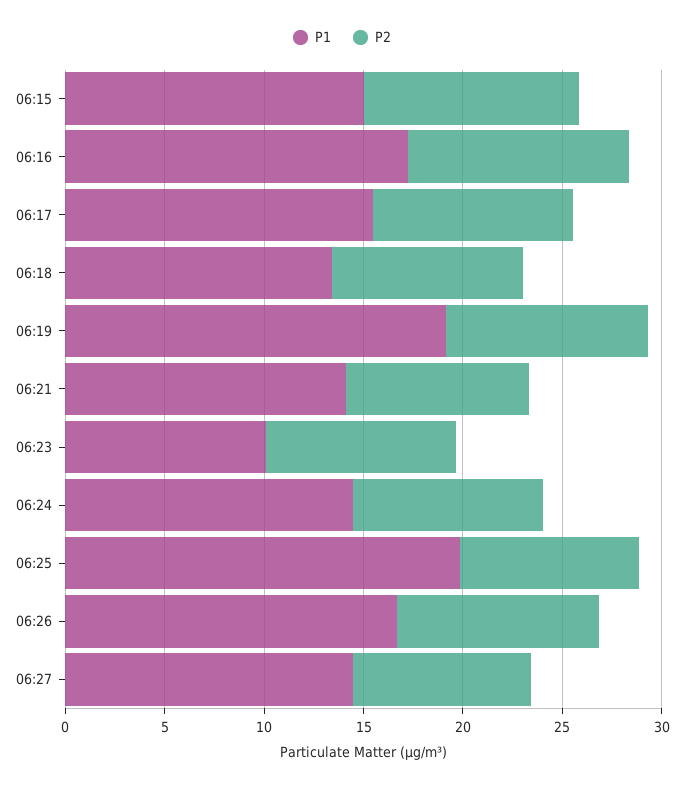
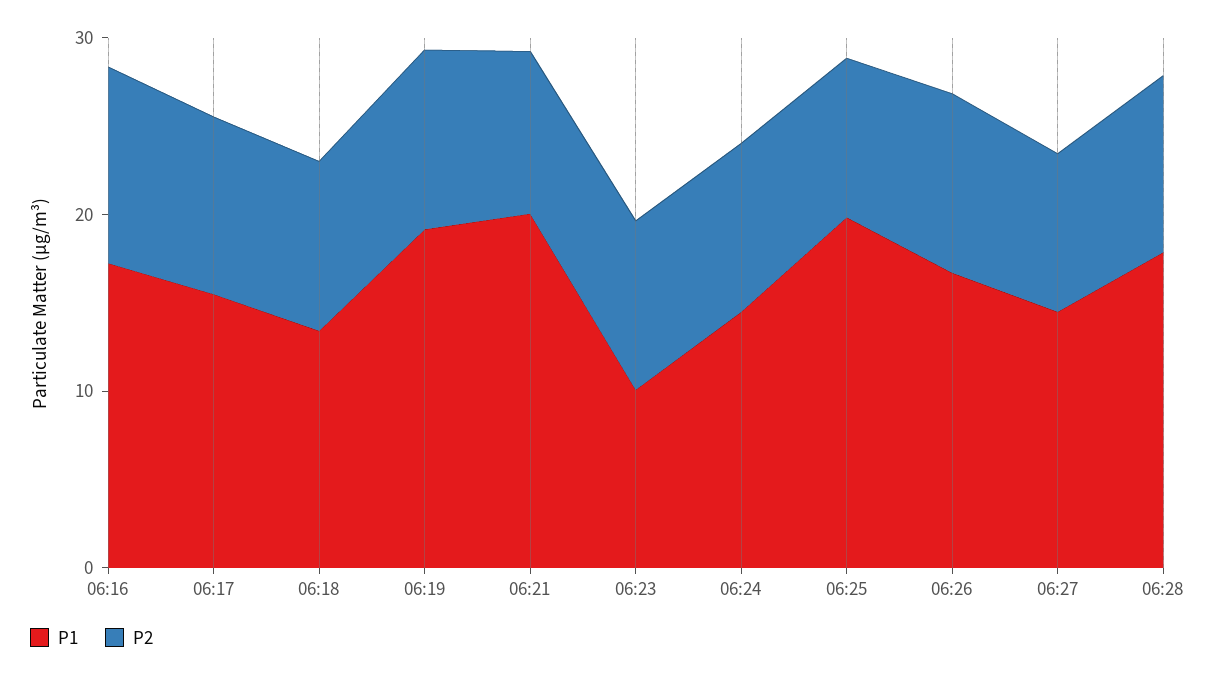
P1, 06:15: 15 -> none
P2, 06:15: 11 -> none
P1, 06:21: 14 -> 20
P1, 06:28: none -> 18
P2, 06:28: none -> 10

